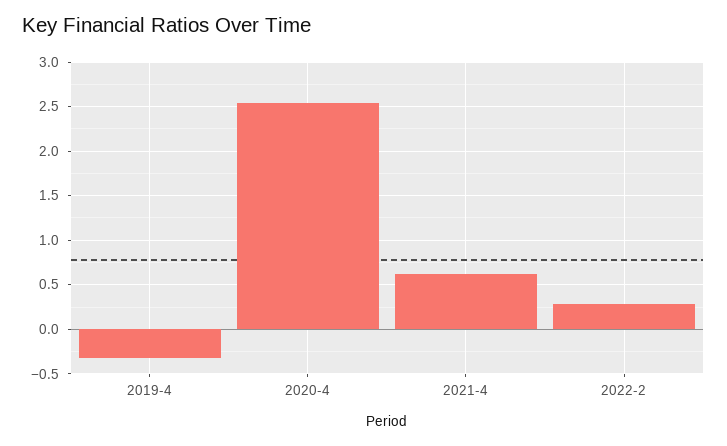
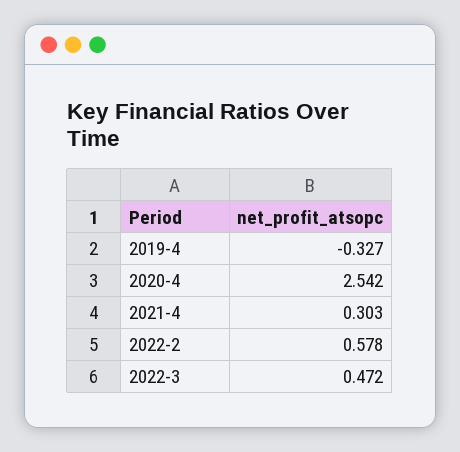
2021-4: 0.6 -> 0.303
2022-2: 0.3 -> 0.578
2022-3: none -> 0.472

